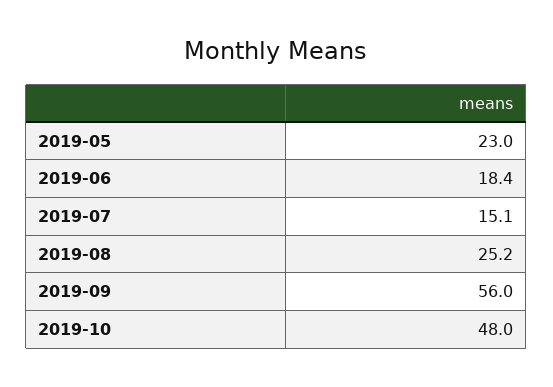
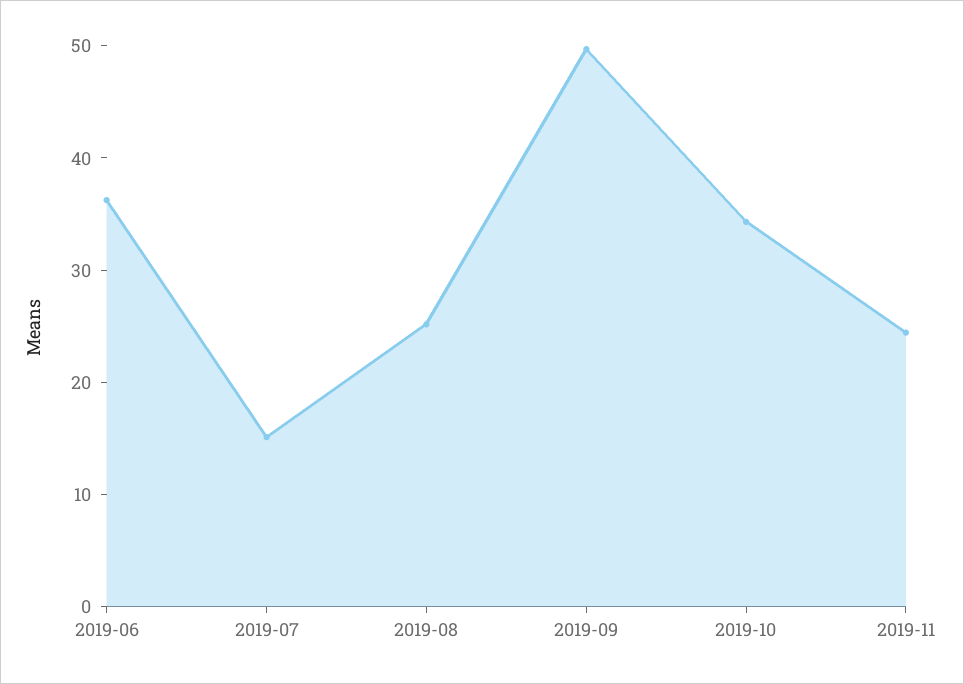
2019-05: 23 -> none
2019-06: 18.4 -> 36
2019-09: 56 -> 50
2019-10: 48 -> 34
2019-11: none -> 24

